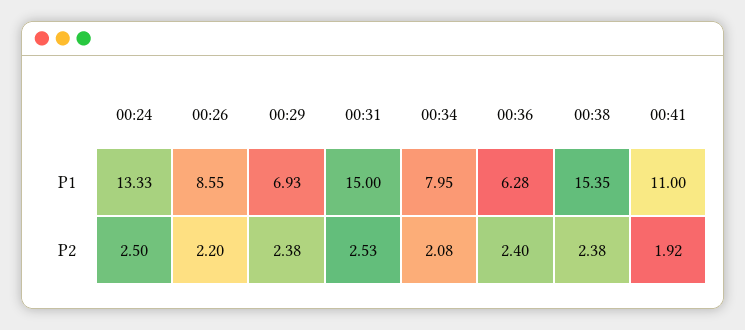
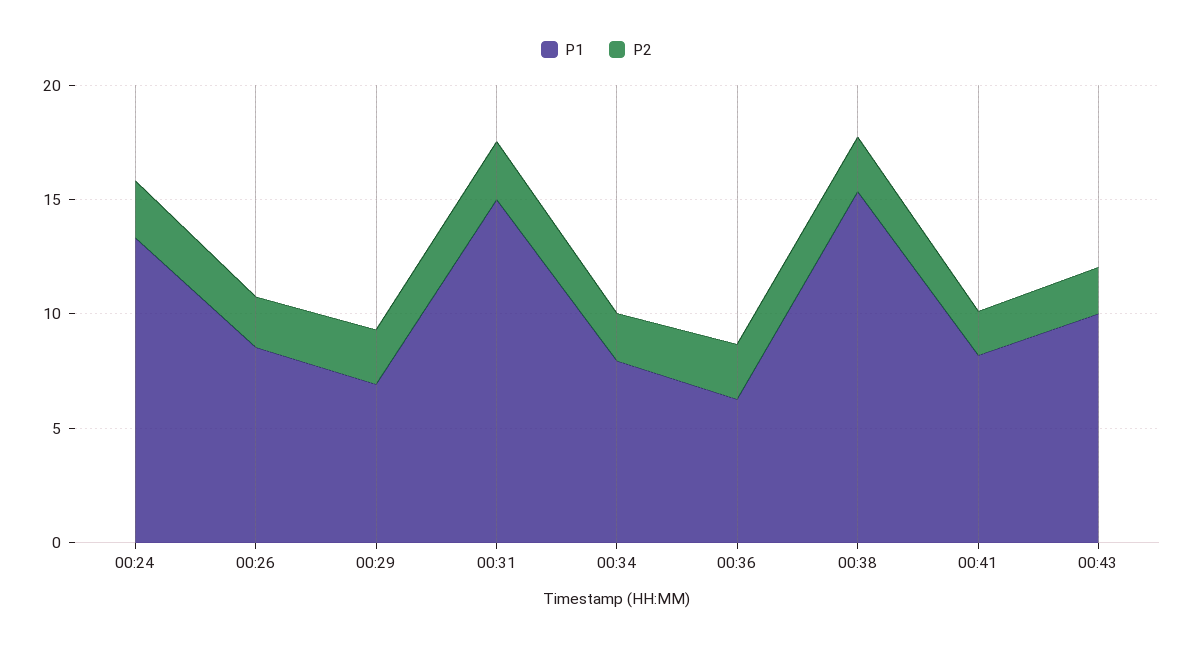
P1, 00:41: 11 -> 8
P1, 00:43: none -> 10
P2, 00:43: none -> 2

